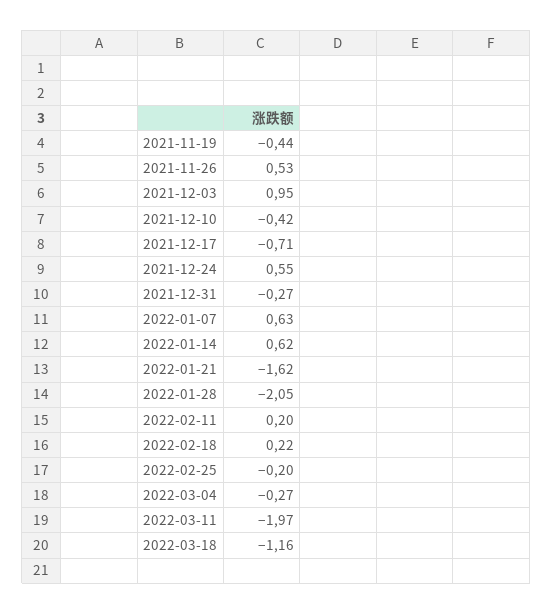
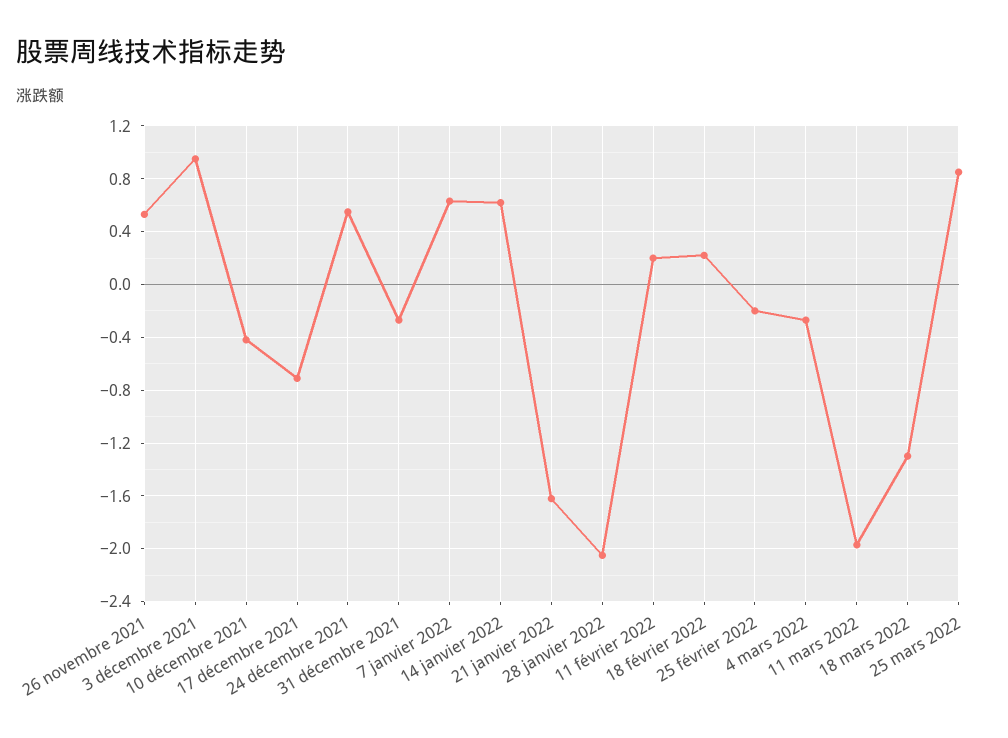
2021-11-19: -0.44 -> none
2022-03-18: -1.16 -> -1.3
25 mars 2022: none -> 0.85

